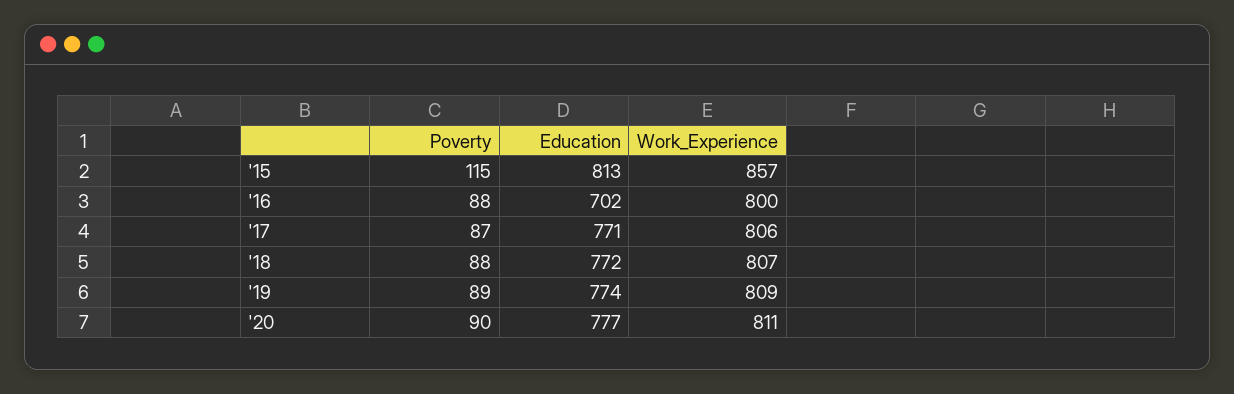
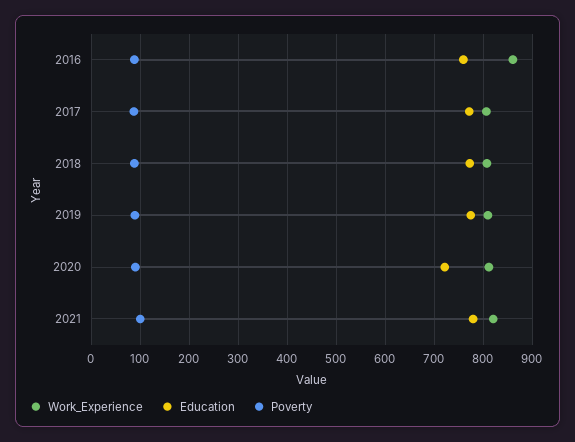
Poverty, '15: 115 -> none
Education, '15: 813 -> none
Work_Experience, '15: 857 -> none
Education, '16: 702 -> 760
Work_Experience, '16: 800 -> 860
Education, '20: 777 -> 720
Work_Experience, 2021: none -> 820
Education, 2021: none -> 780
Poverty, 2021: none -> 100

